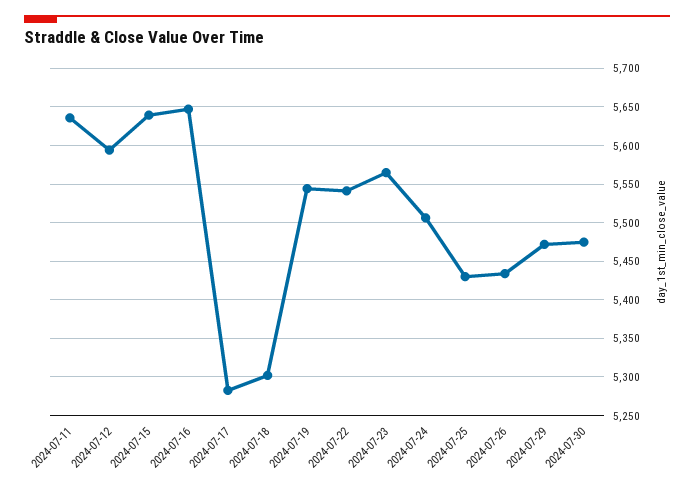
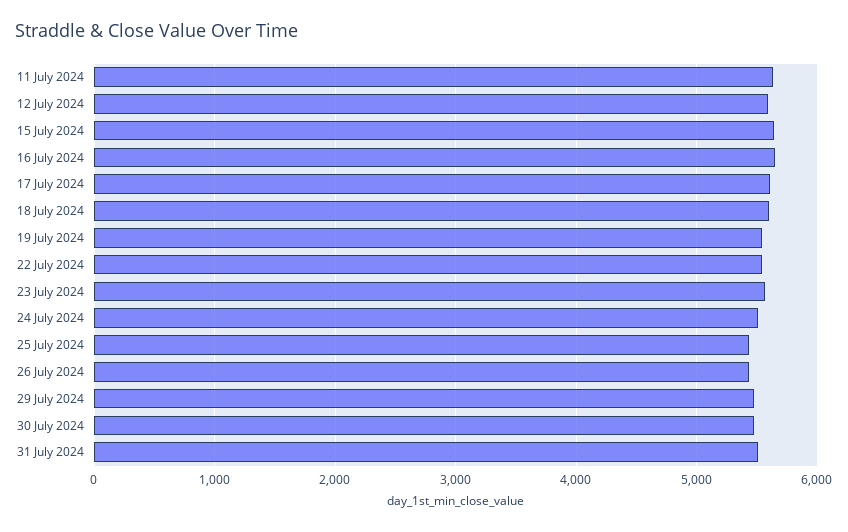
2024-07-17: 5280 -> 5600
2024-07-18: 5300 -> 5600
31 July 2024: none -> 5500

